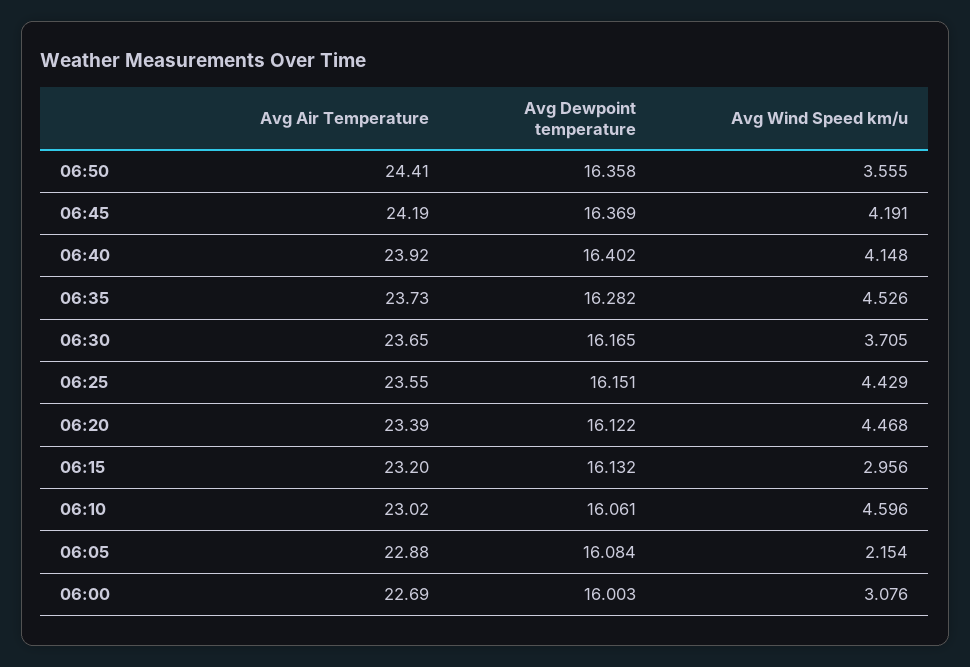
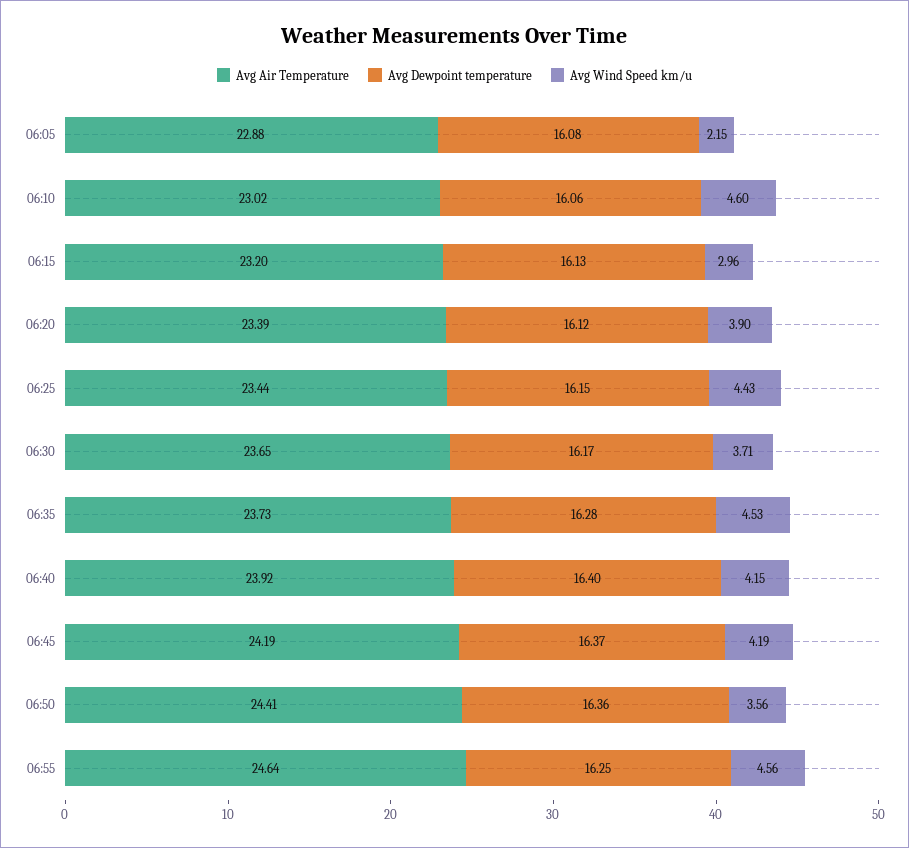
Avg Air Temperature, 06:25: 23.55 -> 23.44
Avg Wind Speed km/u, 06:20: 4.468 -> 3.9
Avg Air Temperature, 06:00: 22.69 -> none
Avg Dewpoint temperature, 06:00: 16.003 -> none
Avg Wind Speed km/u, 06:00: 3.076 -> none
Avg Air Temperature, 06:55: none -> 24.64
Avg Dewpoint temperature, 06:55: none -> 16.25
Avg Wind Speed km/u, 06:55: none -> 4.56

